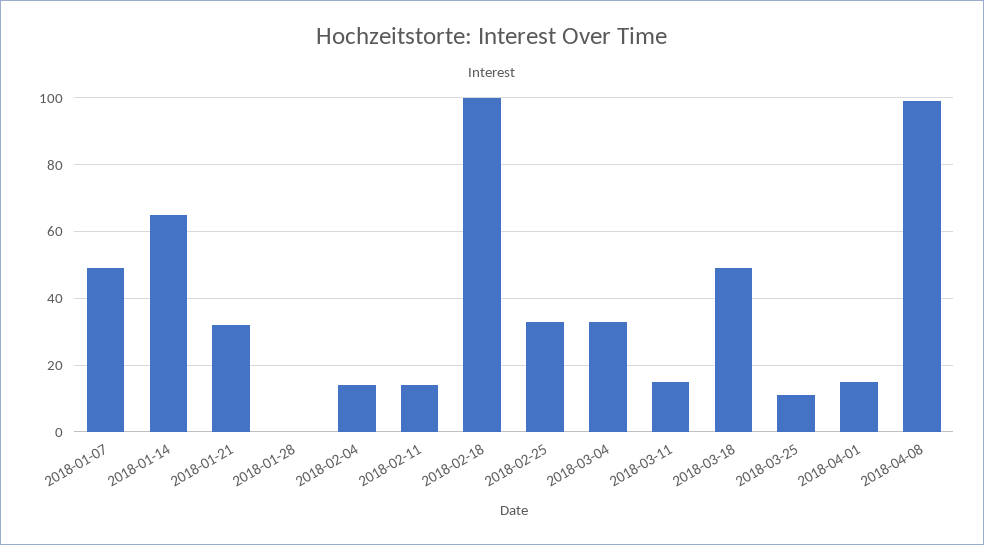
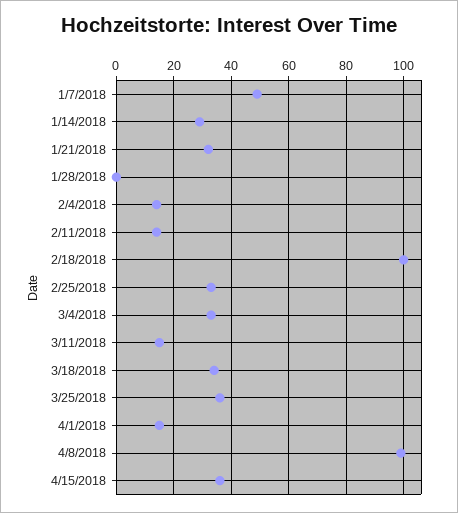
2018-01-14: 65 -> 30
2018-03-18: 50 -> 35
2018-03-25: 10 -> 35
4/15/2018: none -> 35

